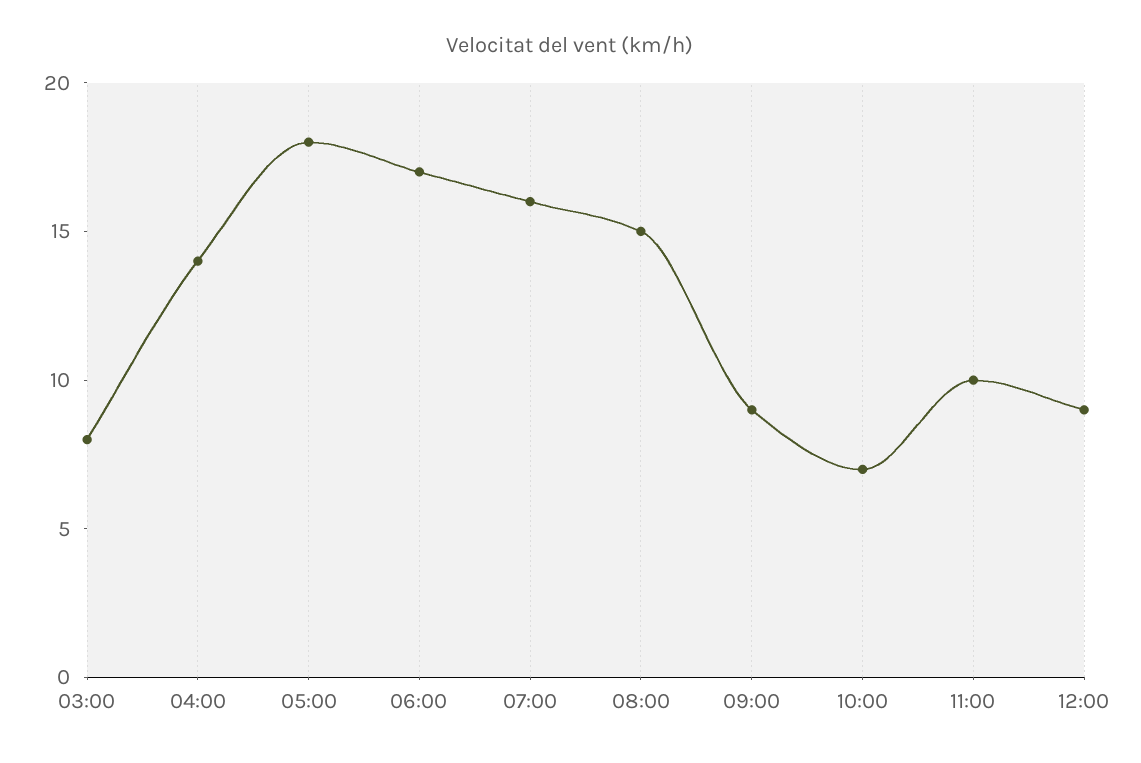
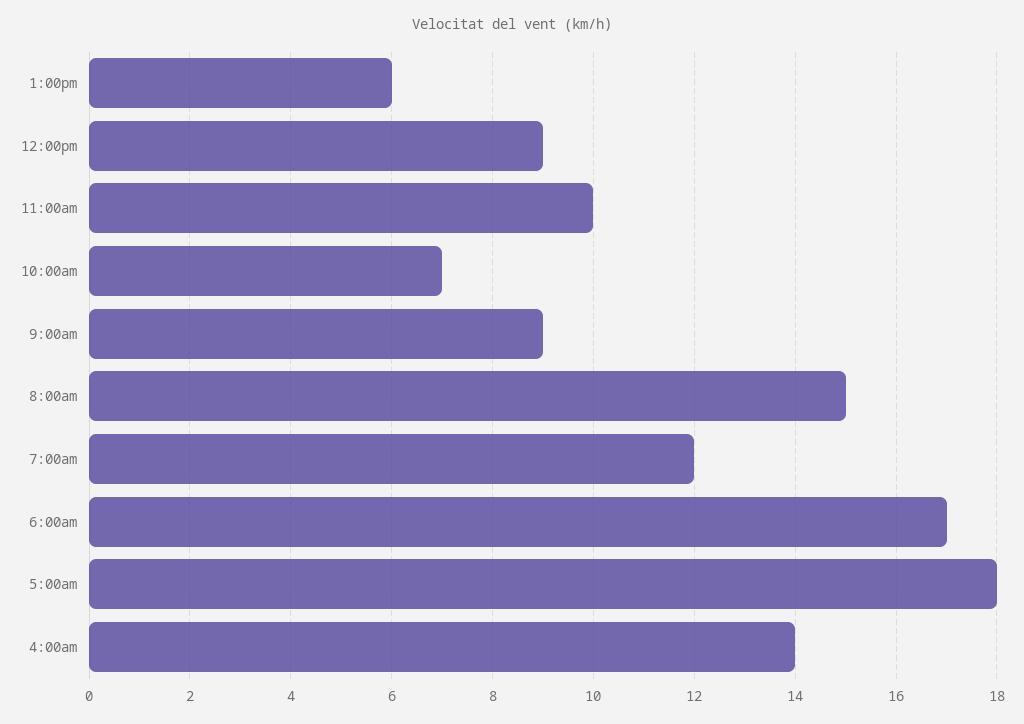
03:00: 8 -> none
07:00: 16 -> 12
1:00pm: none -> 6

